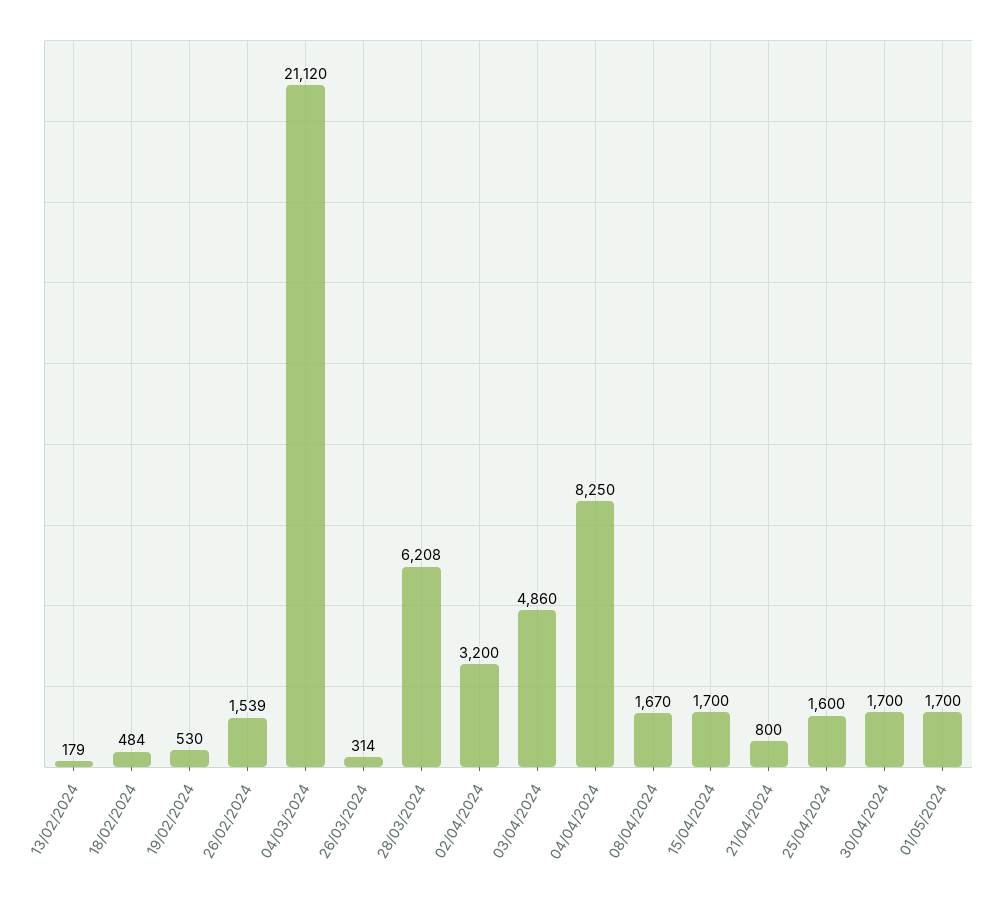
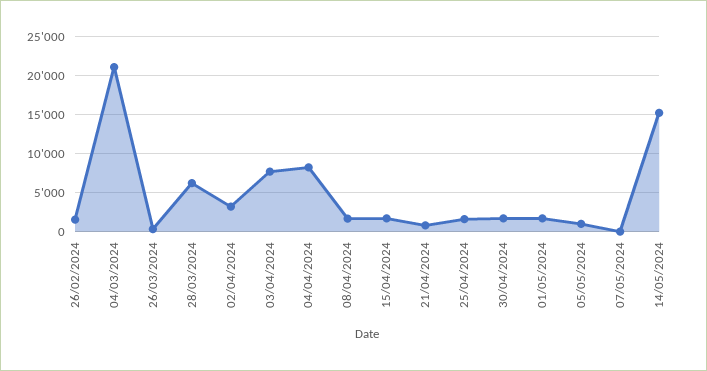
13/02/2024: 179 -> none
18/02/2024: 484 -> none
19/02/2024: 530 -> none
03/04/2024: 4860 -> 8000
05/05/2024: none -> 1000
07/05/2024: none -> 0
14/05/2024: none -> 15000

